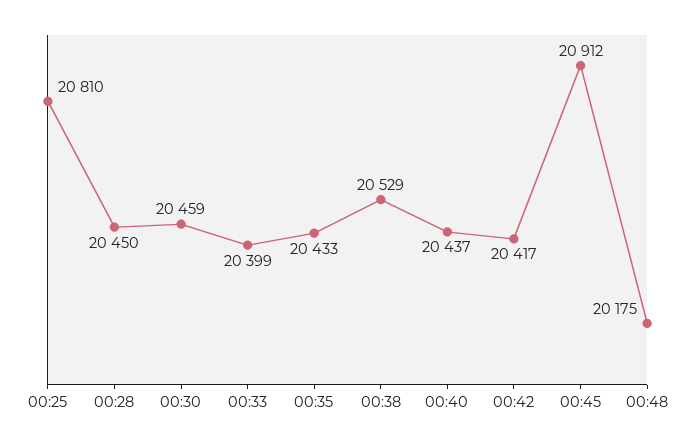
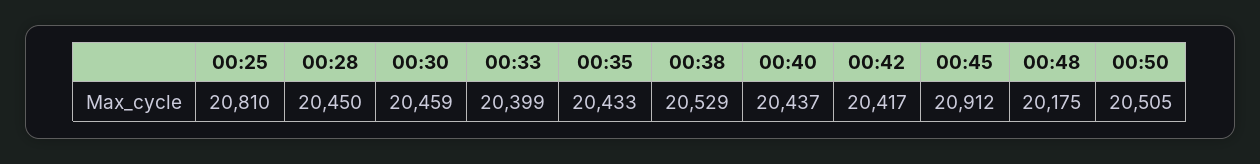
00:50: none -> 20505

